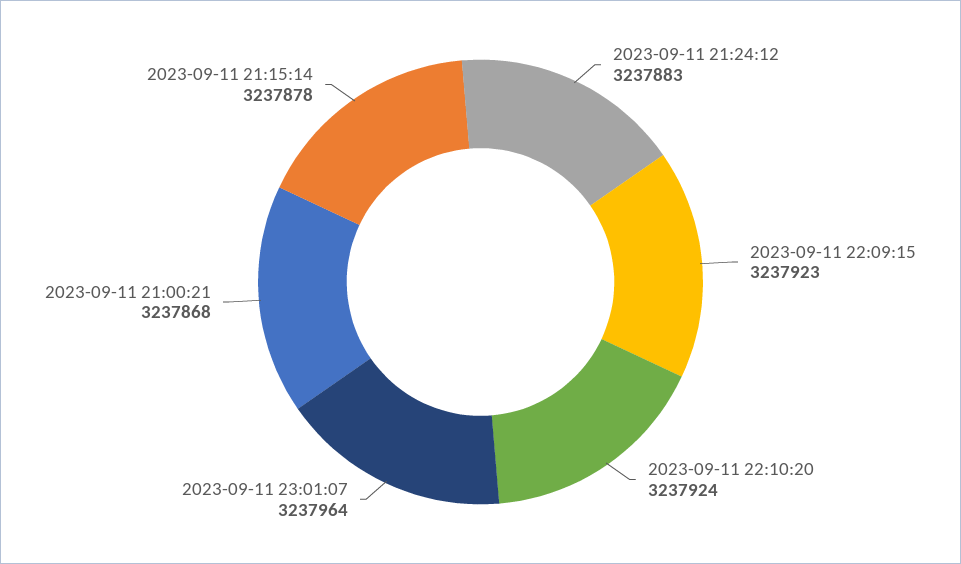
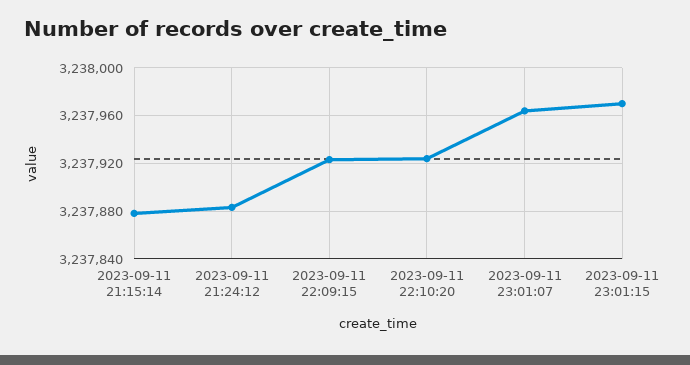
2023-09-11 21:00:21: 3237868 -> none
2023-09-11 23:01:15: none -> 3237970

